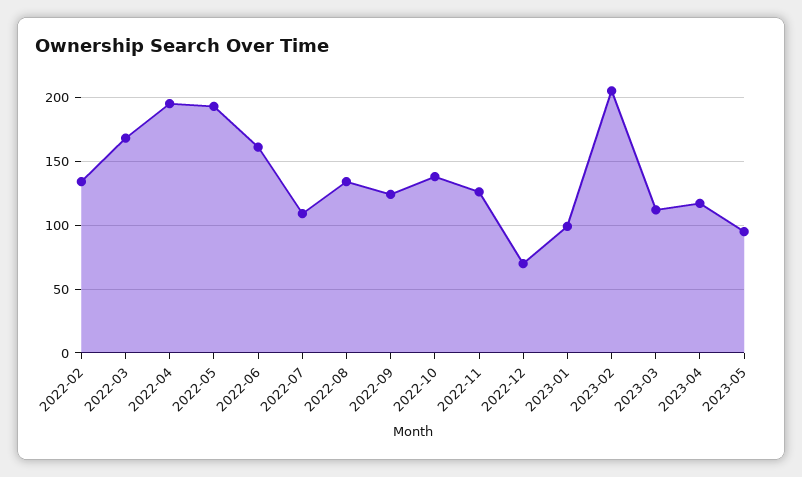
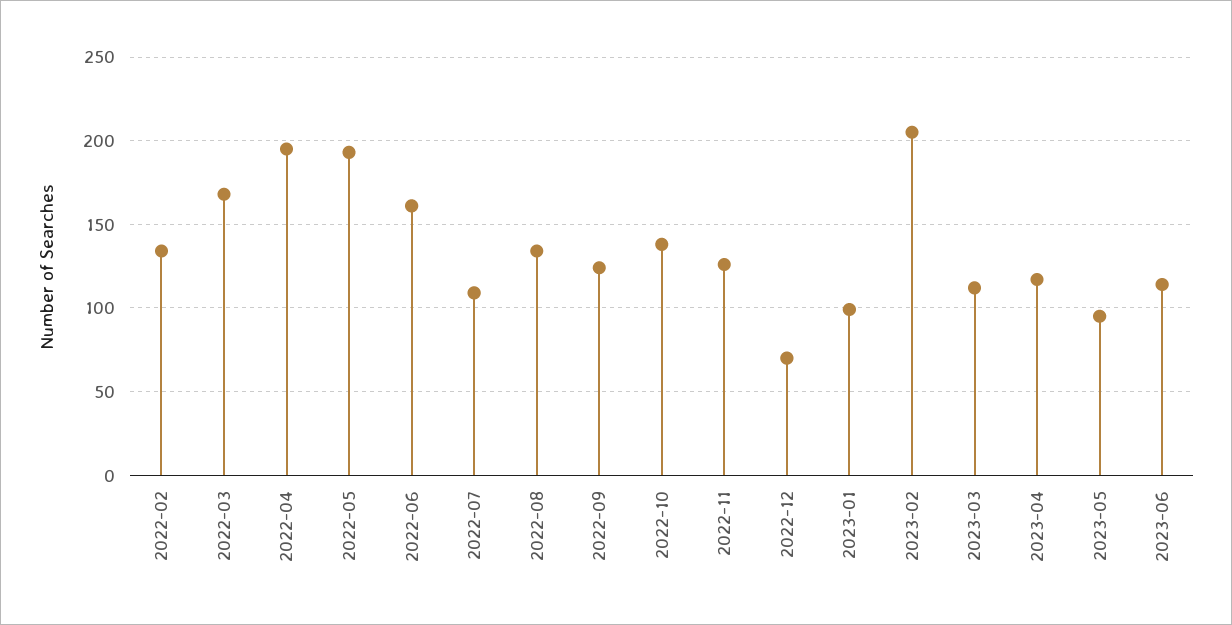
2023-06: none -> 115

